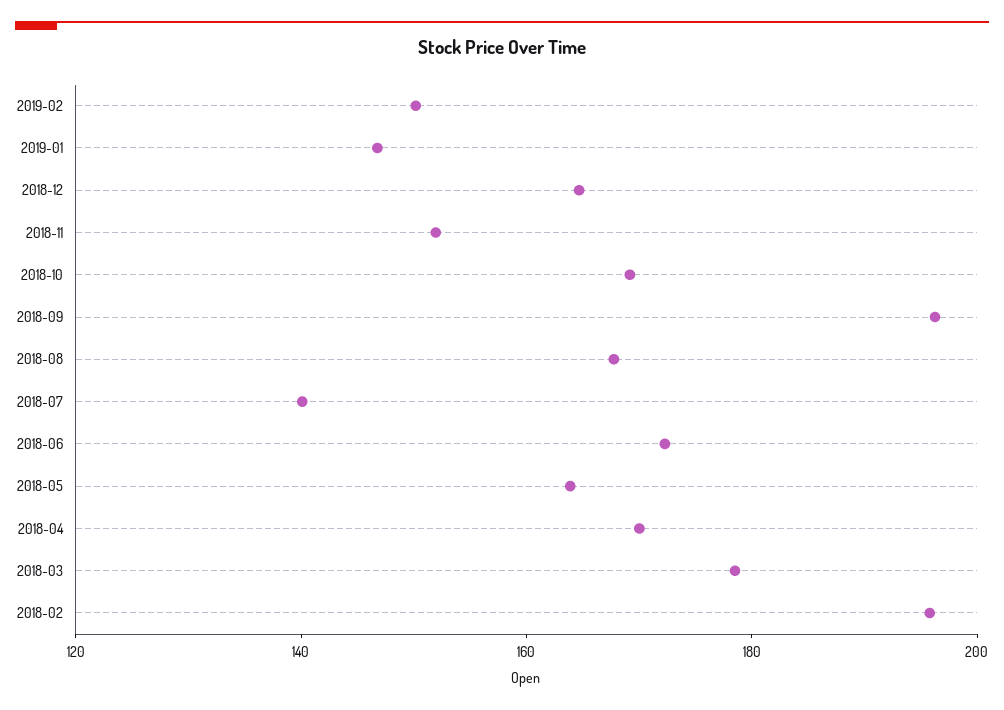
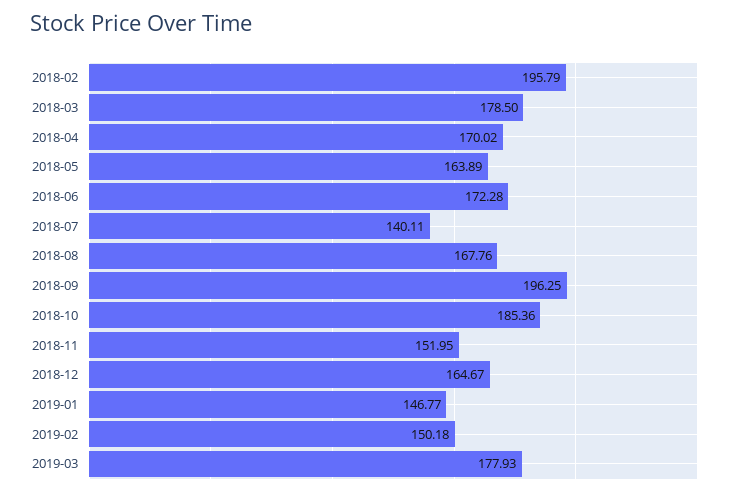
2018-10: 170 -> 185.36
2019-03: none -> 177.93

